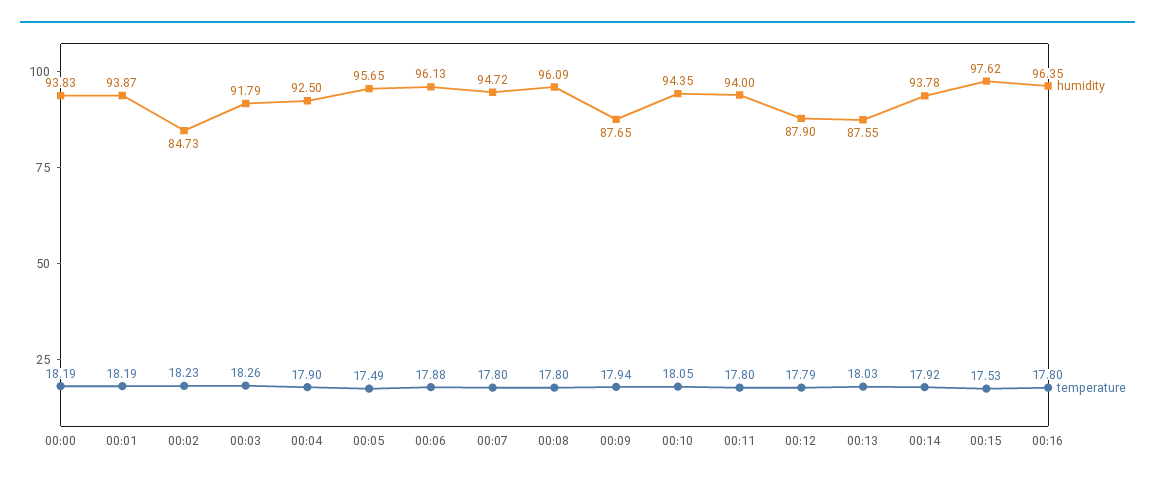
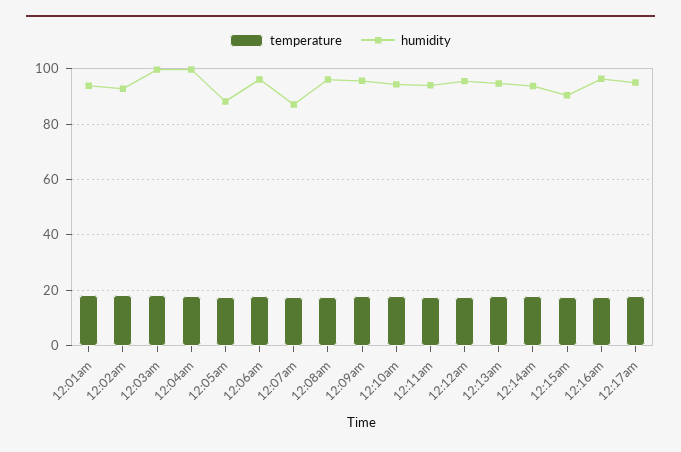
humidity, 00:00: 93.83 -> none
temperature, 00:00: 18.19 -> none
humidity, 00:02: 84.73 -> 92.5
humidity, 00:03: 91.79 -> 100
humidity, 00:04: 92.5 -> 100
humidity, 00:05: 95.65 -> 87.5
humidity, 00:07: 94.72 -> 87.5
humidity, 00:09: 87.65 -> 95
humidity, 00:12: 87.9 -> 95
humidity, 00:13: 87.55 -> 95
humidity, 00:15: 97.62 -> 90
temperature, 12:17am: none -> 17.5
humidity, 12:17am: none -> 95

